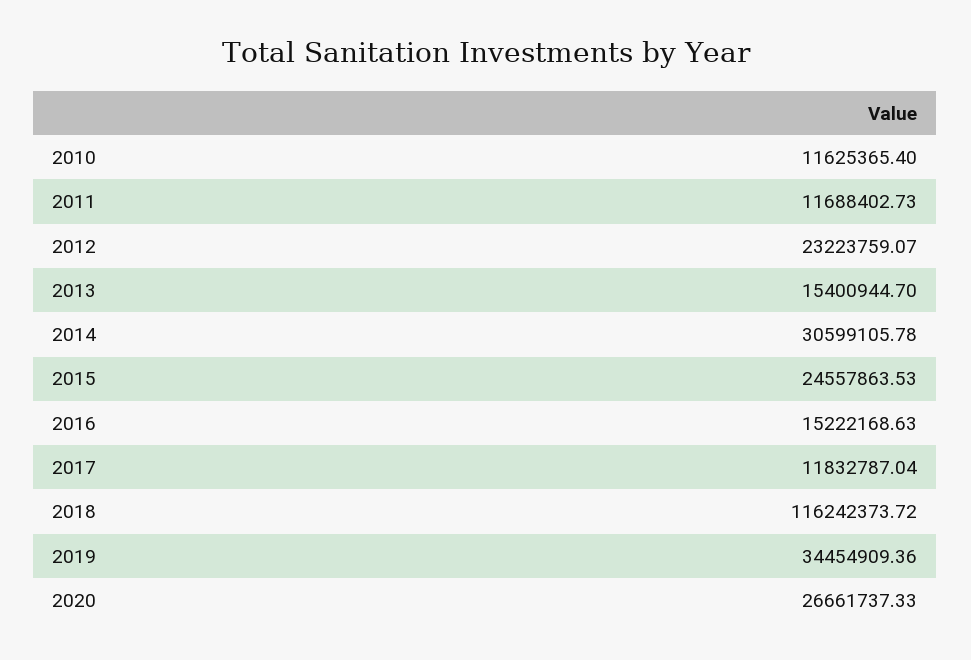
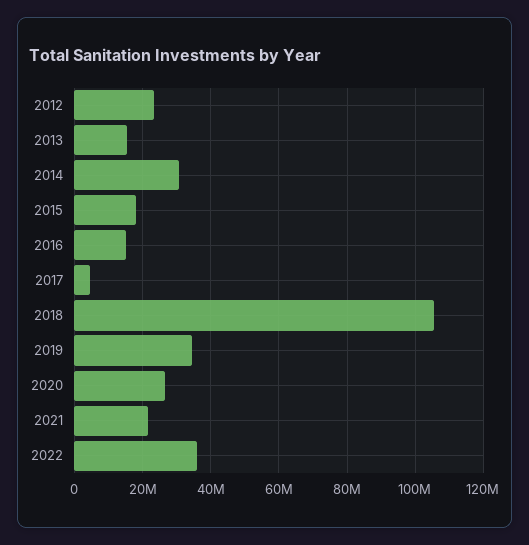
2010: 11625365.4 -> none
2011: 11688402.73 -> none
2015: 24557863.53 -> 18000000
2017: 11832787.04 -> 4000000
2018: 116242373.72 -> 106000000
2021: none -> 22000000
2022: none -> 36000000

